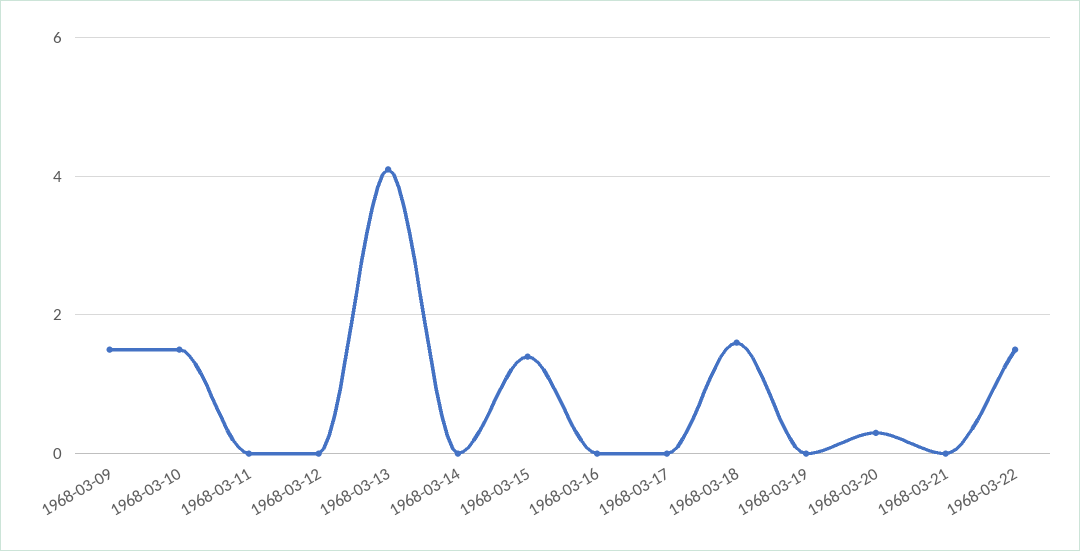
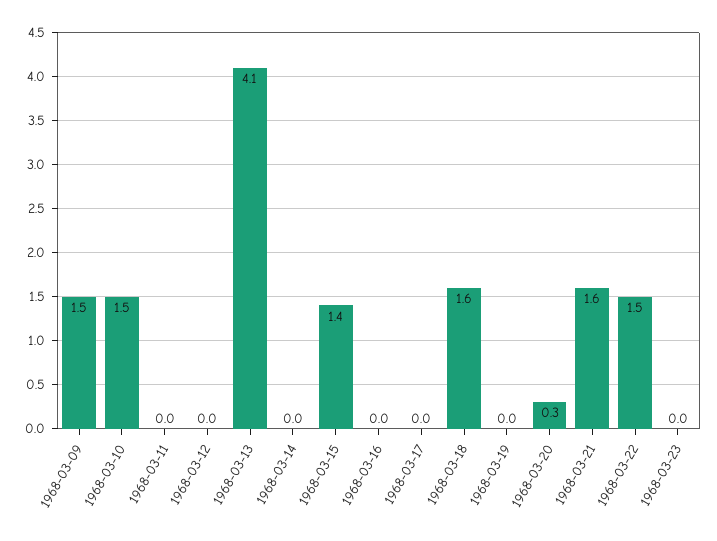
1968-03-21: 0 -> 1.6
1968-03-23: none -> 0

